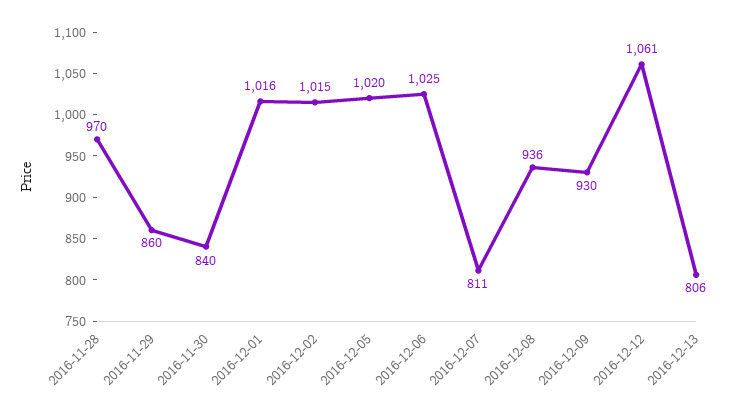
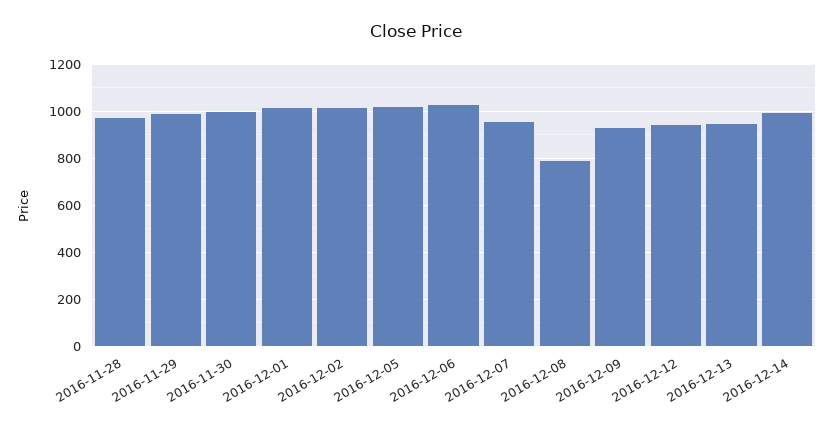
2016-11-29: 860 -> 1000
2016-11-30: 840 -> 1000
2016-12-07: 811 -> 950
2016-12-08: 936 -> 800
2016-12-12: 1061 -> 950
2016-12-13: 806 -> 950
2016-12-14: none -> 1000

